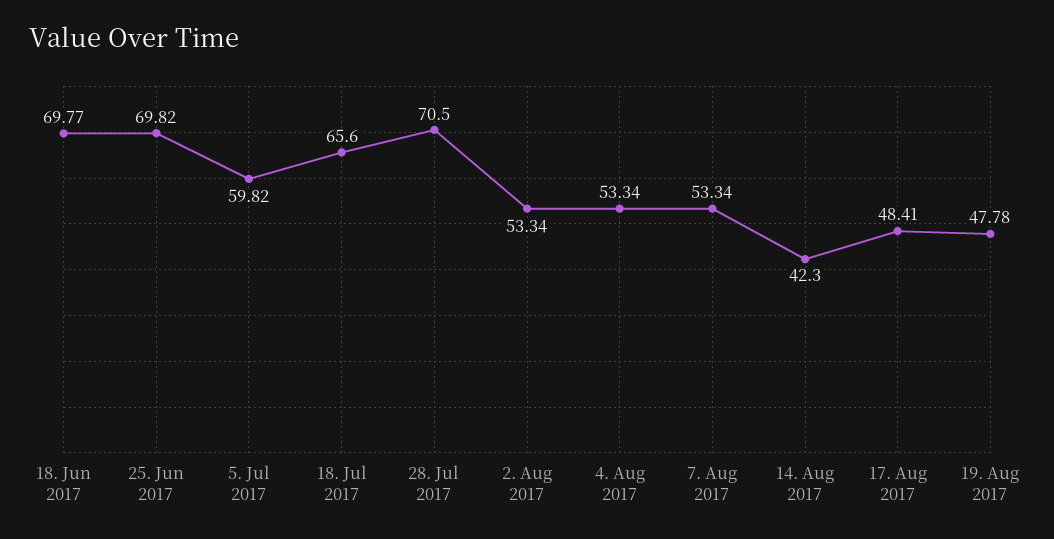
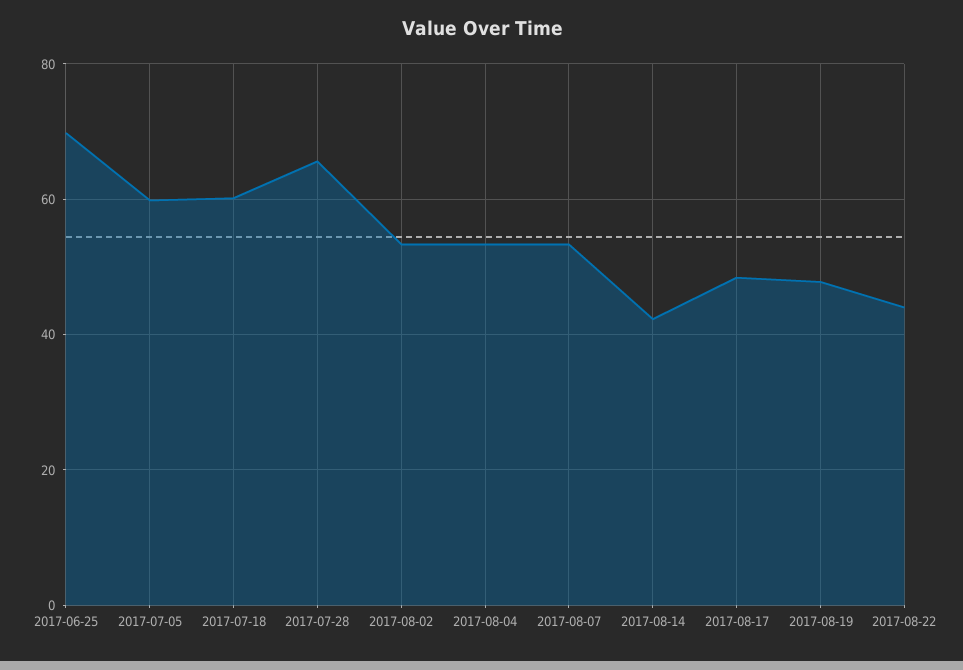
18. Jun 2017: 69.77 -> none
18. Jul 2017: 65.6 -> 60
28. Jul 2017: 70.5 -> 66
2017-08-22: none -> 44

